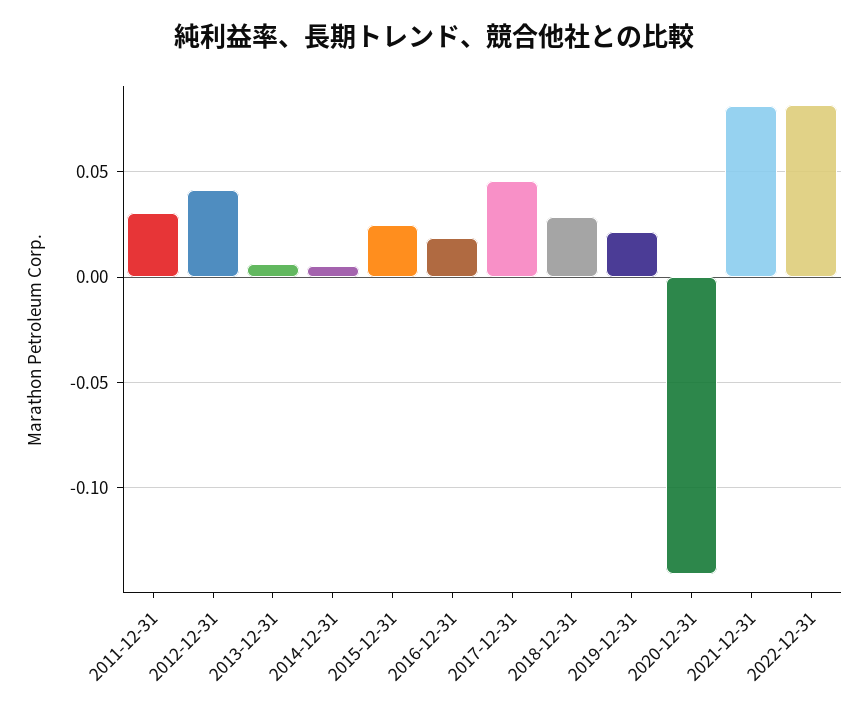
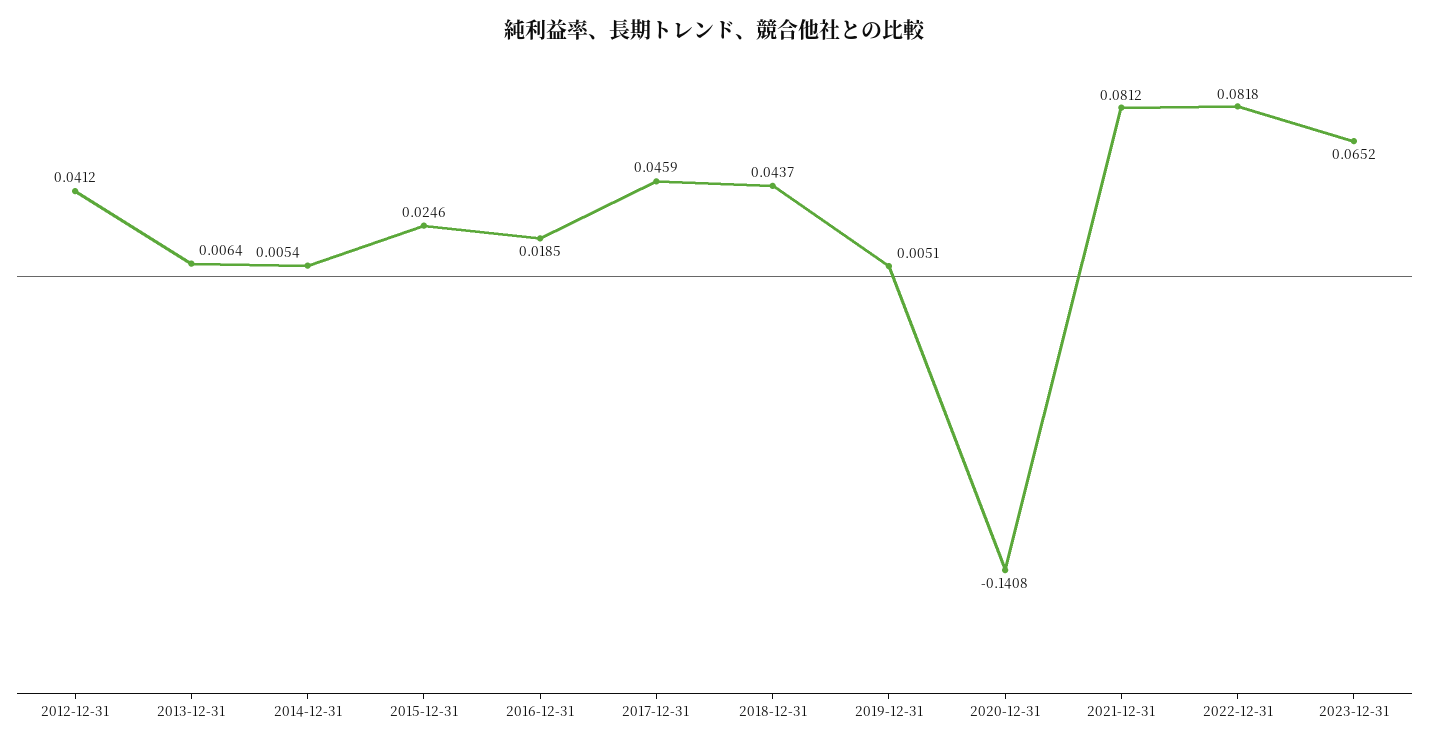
2011-12-31: 0.03 -> none
2018-12-31: 0.03 -> 0.0437
2019-12-31: 0.02 -> 0.0051
2023-12-31: none -> 0.0652

